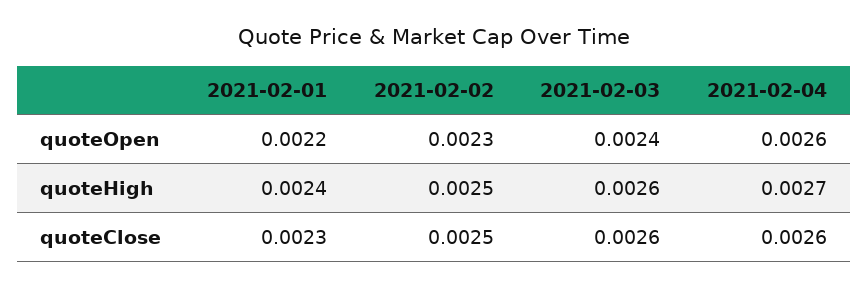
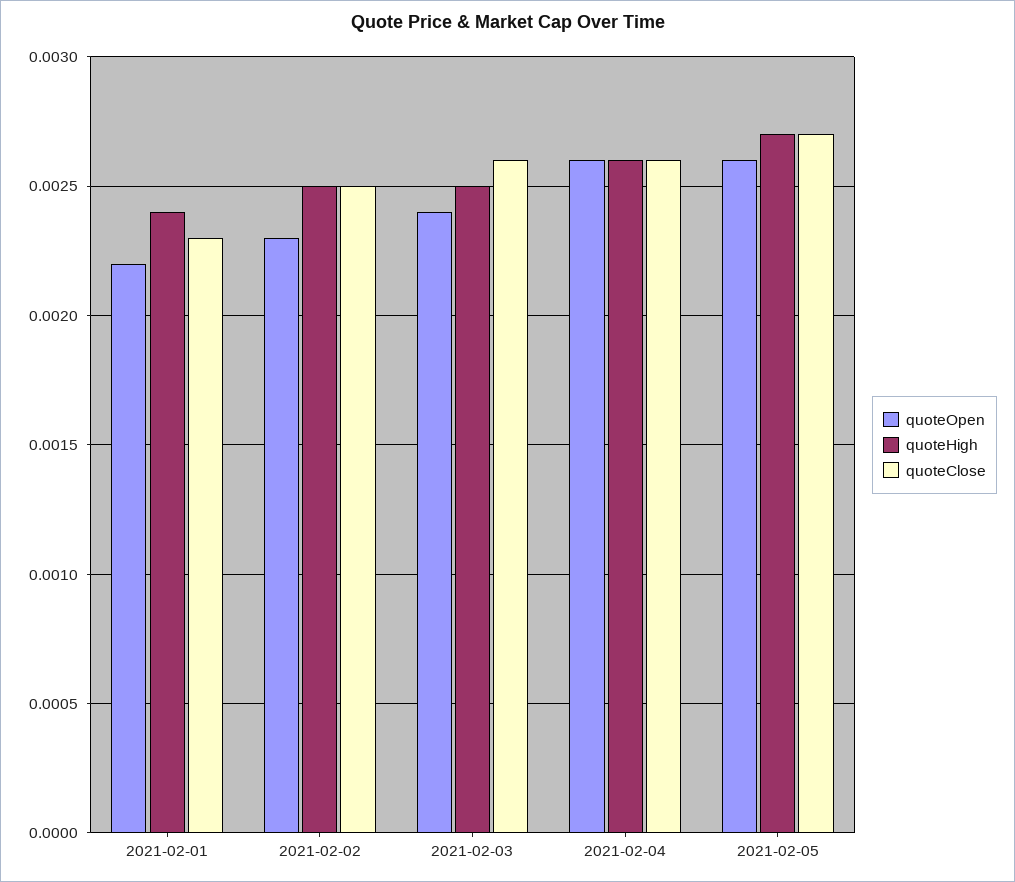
quoteHigh, 2021-02-03: 0.0026 -> 0.0025
quoteHigh, 2021-02-04: 0.0027 -> 0.0026
quoteOpen, 2021-02-05: none -> 0.0026
quoteHigh, 2021-02-05: none -> 0.0027
quoteClose, 2021-02-05: none -> 0.0027

